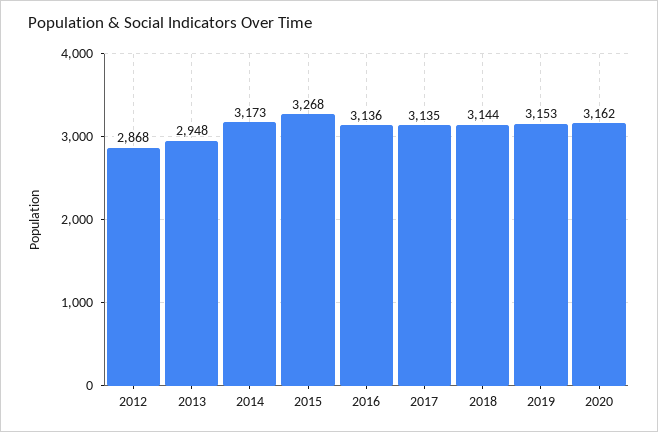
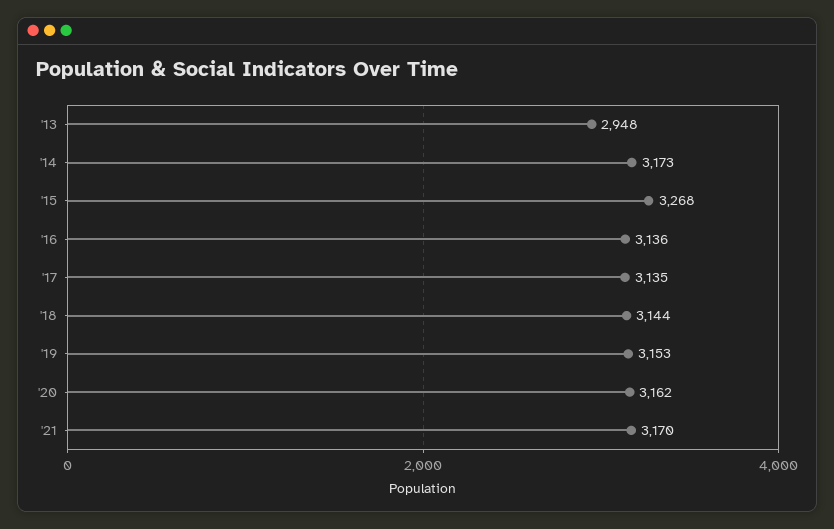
2012: 2868 -> none
'21: none -> 3170

